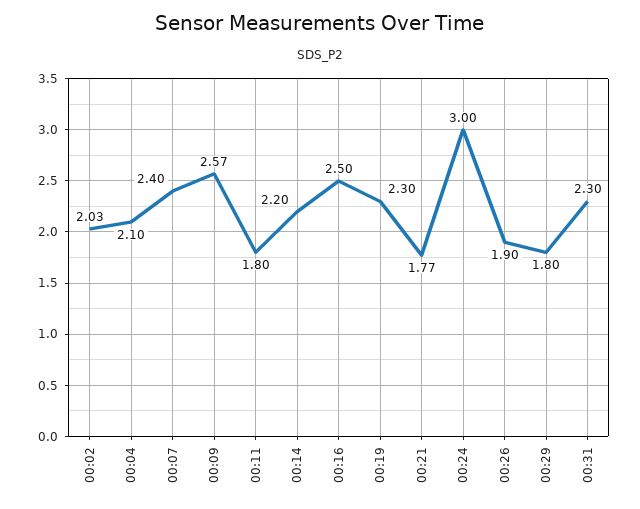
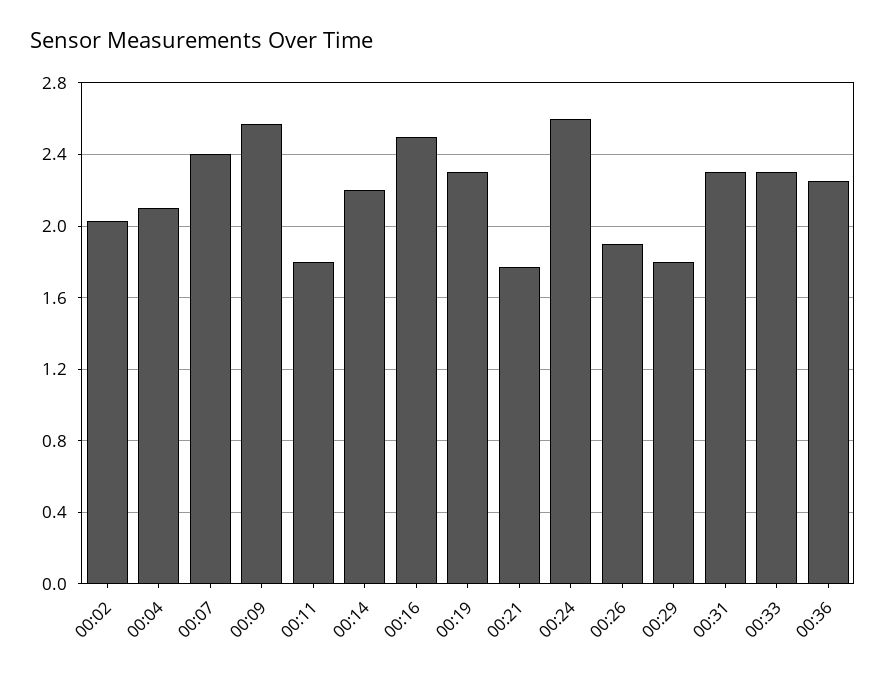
00:24: 3 -> 2.6
00:33: none -> 2.3
00:36: none -> 2.25

